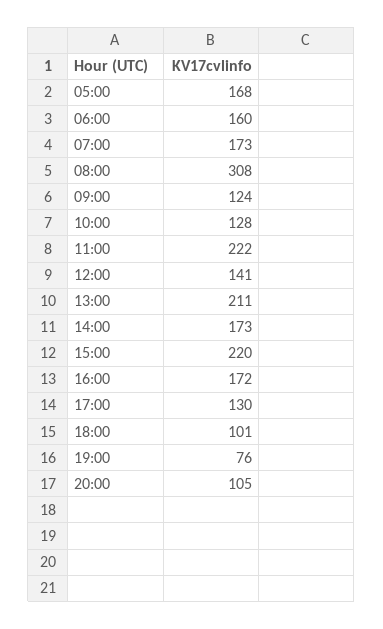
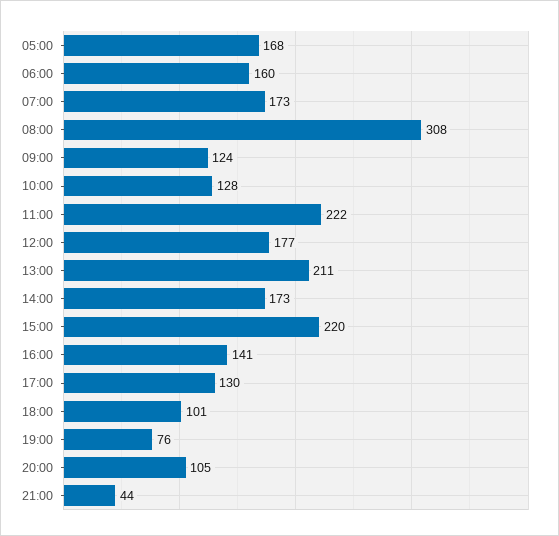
12:00: 141 -> 177
16:00: 172 -> 141
21:00: none -> 44

